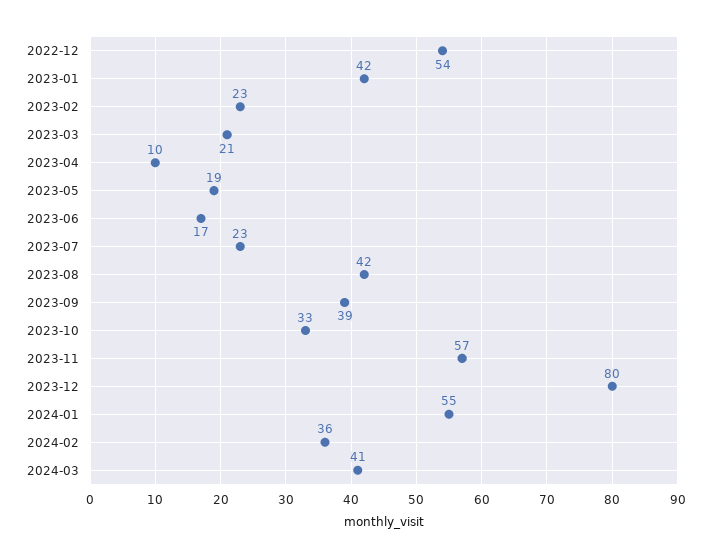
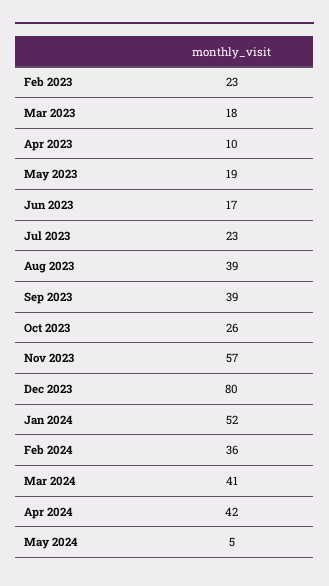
2022-12: 54 -> none
2023-01: 42 -> none
2023-03: 21 -> 18
2023-08: 42 -> 39
2023-10: 33 -> 26
2024-01: 55 -> 52
Apr 2024: none -> 42
May 2024: none -> 5

